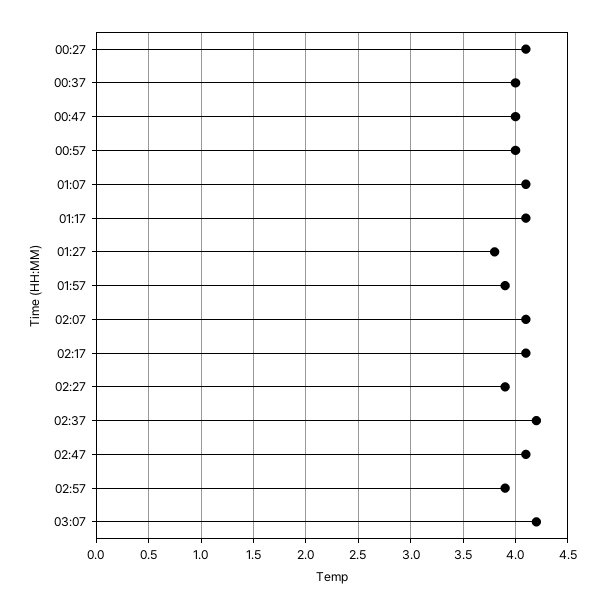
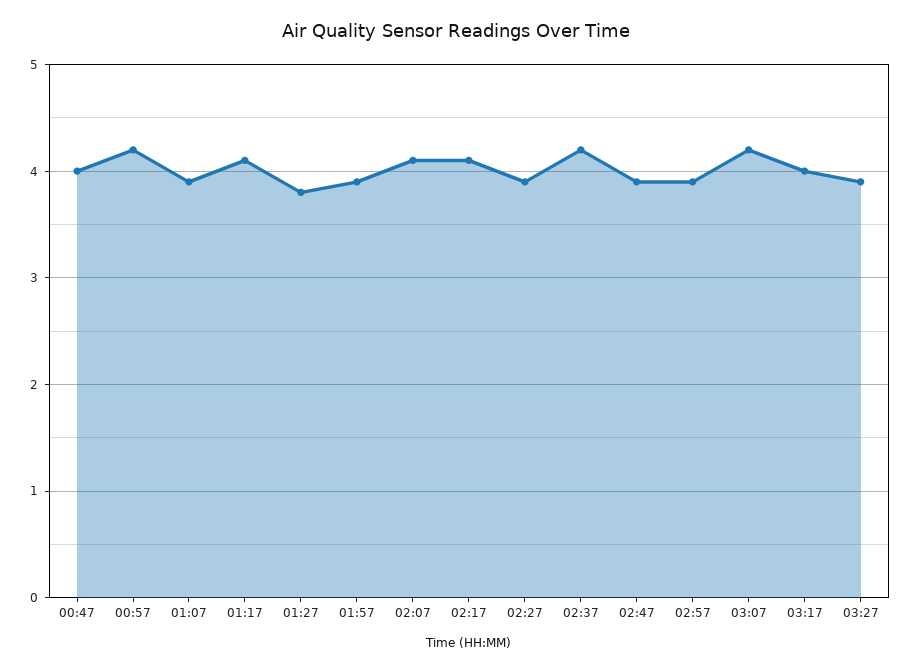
00:27: 4.1 -> none
00:37: 4 -> none
00:57: 4 -> 4.2
01:07: 4.1 -> 3.9
02:47: 4.1 -> 3.9
03:17: none -> 4
03:27: none -> 3.9

